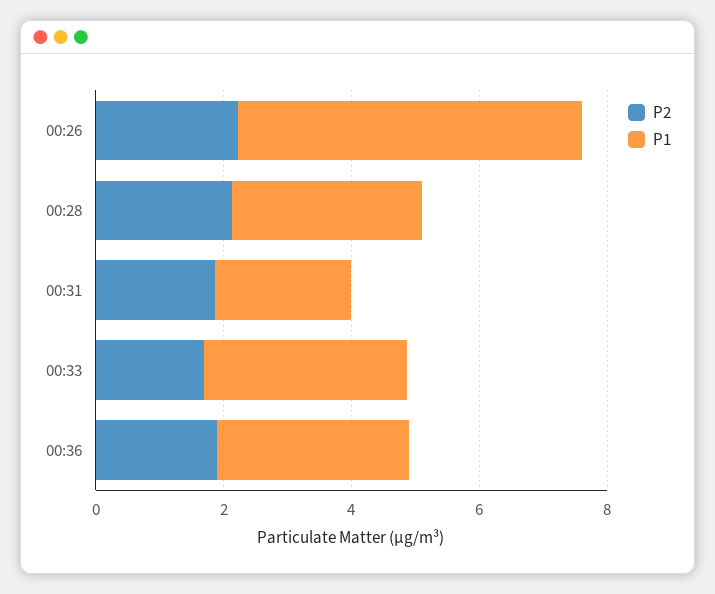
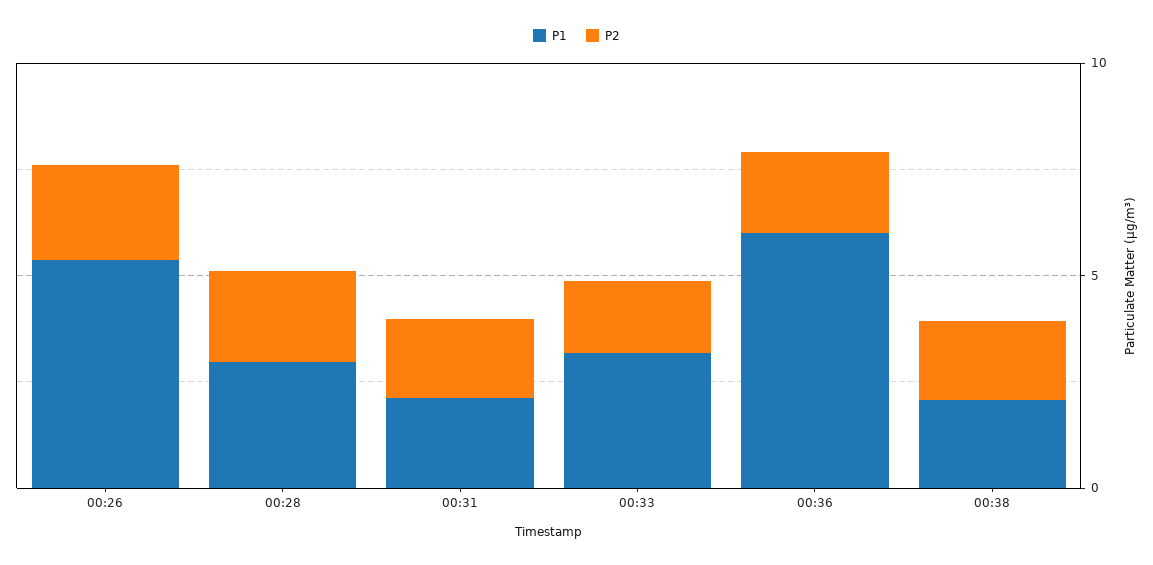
P1, 00:36: 3 -> 6
P1, 00:38: none -> 2
P2, 00:38: none -> 2

